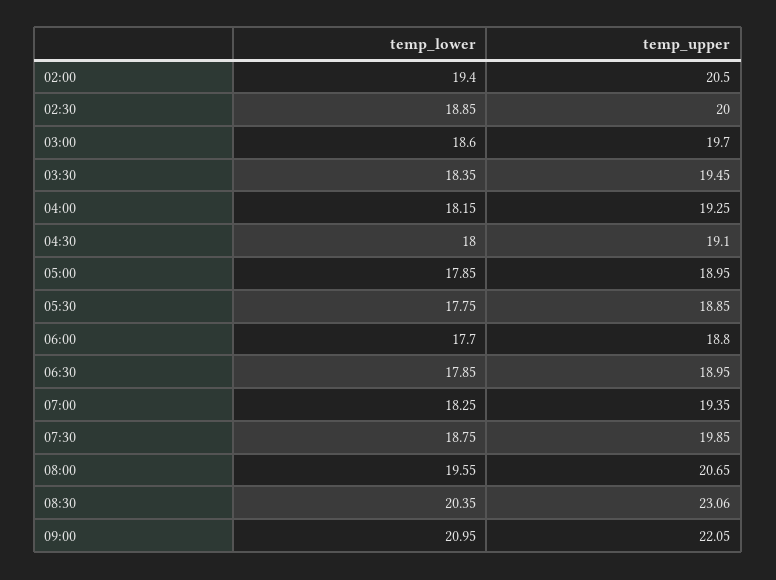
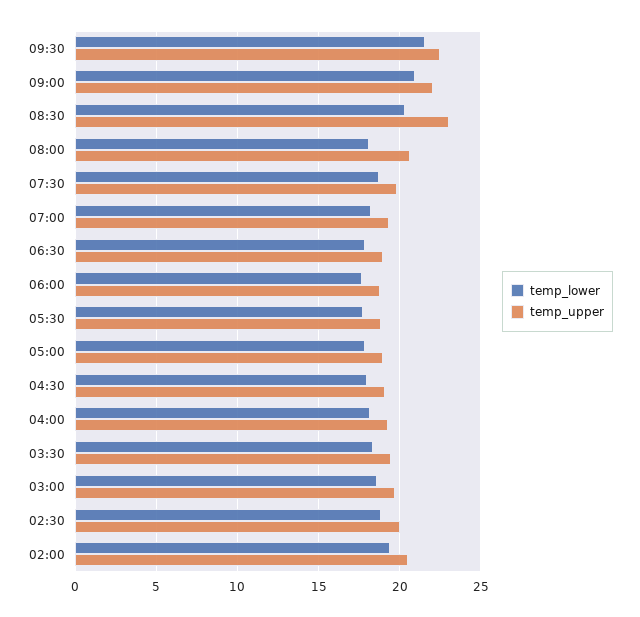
temp_lower, 08:00: 19.55 -> 18
temp_lower, 09:30: none -> 21.5
temp_upper, 09:30: none -> 22.5

